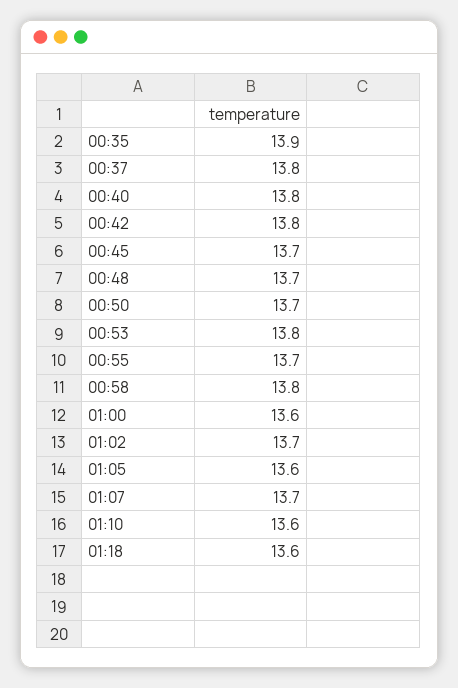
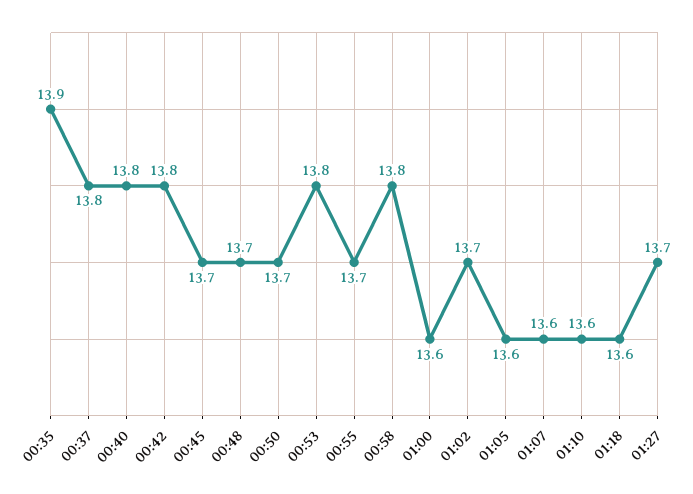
01:07: 13.7 -> 13.6
01:27: none -> 13.7

